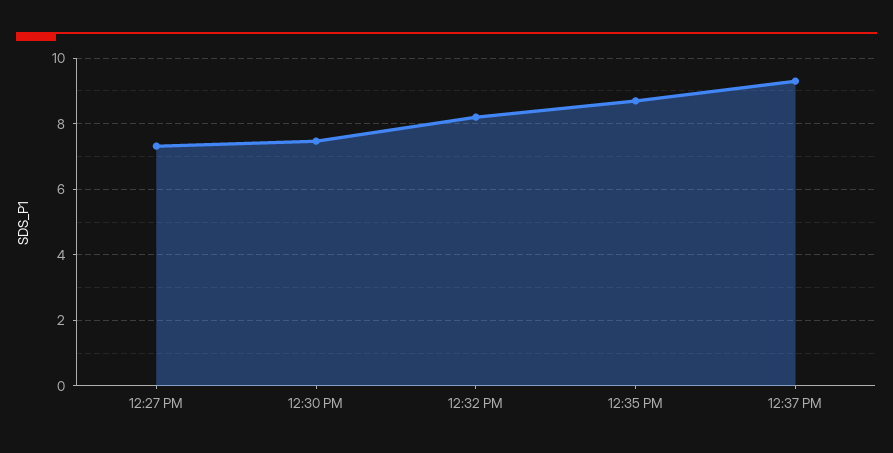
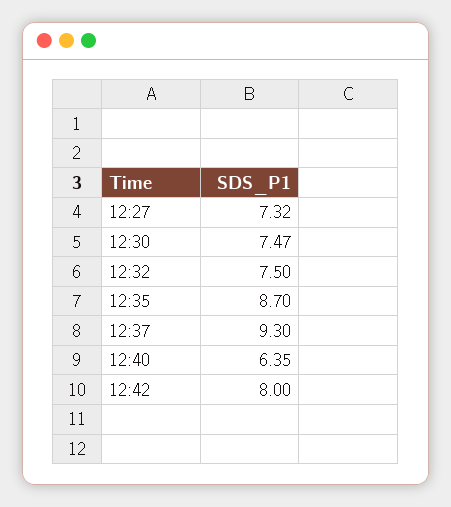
12:32 PM: 8.2 -> 7.5
12:40: none -> 6.35
12:42: none -> 8

